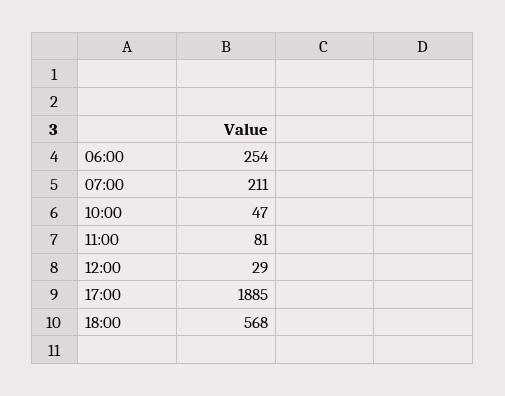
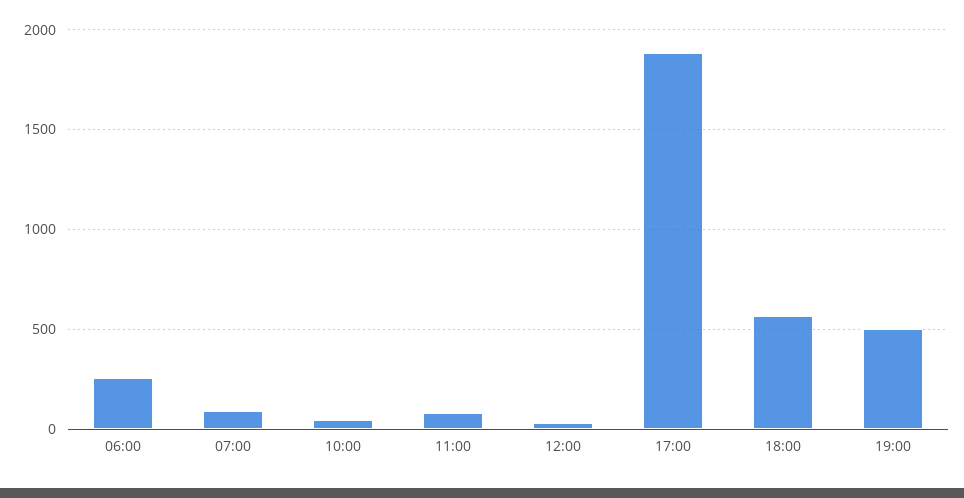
07:00: 211 -> 100
19:00: none -> 500

